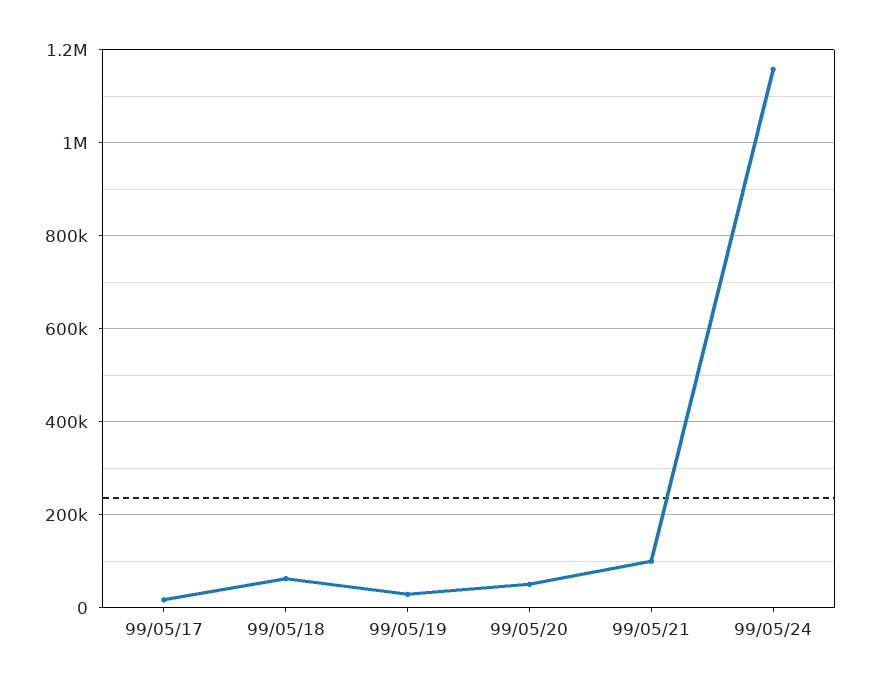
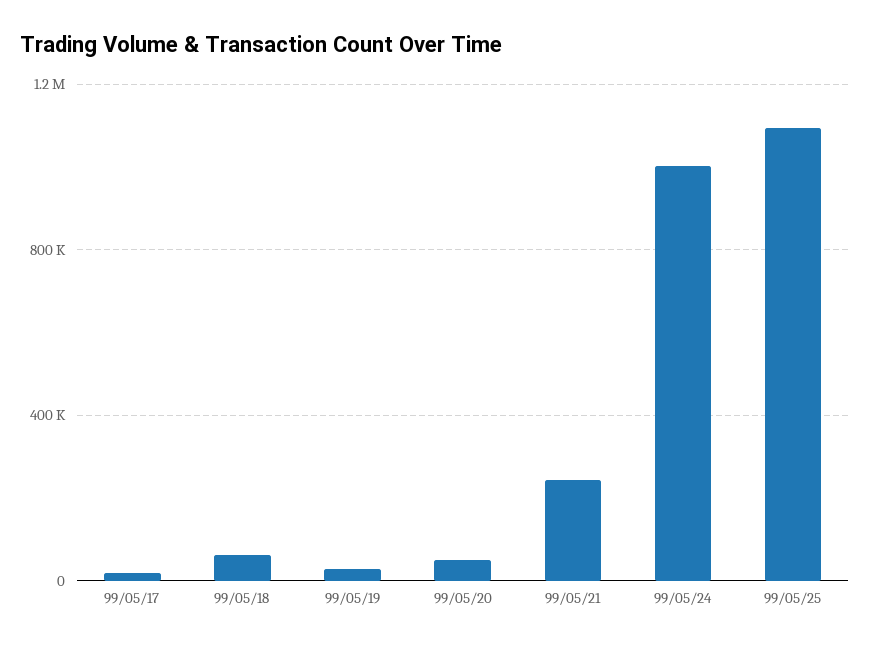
99/05/21: 100000 -> 250000
99/05/24: 1160000 -> 1000000
99/05/25: none -> 1100000

